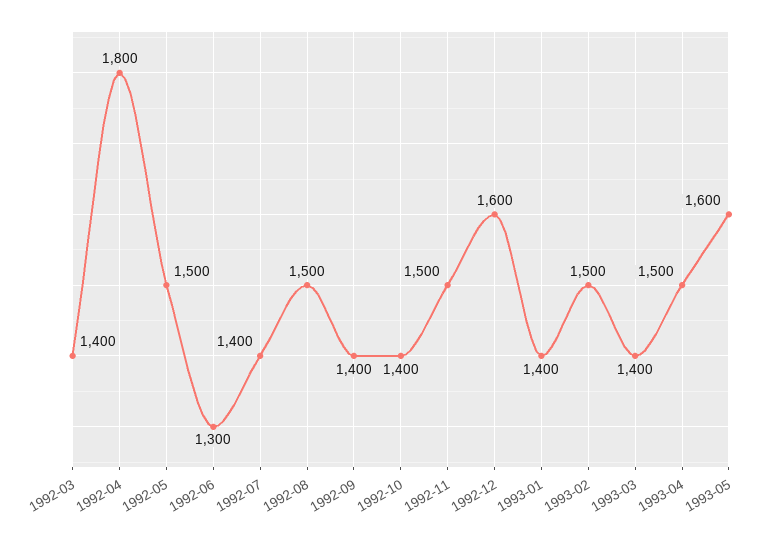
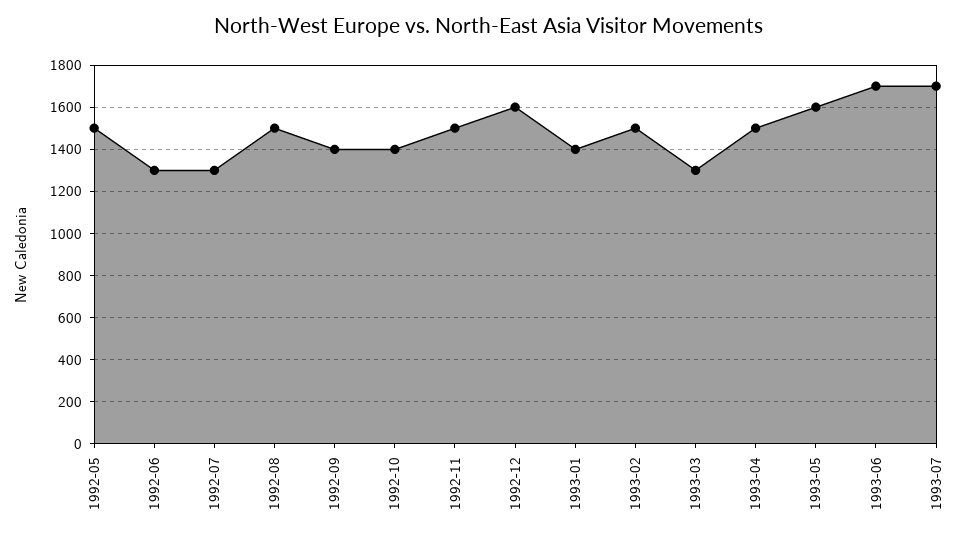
1992-03: 1400 -> none
1992-04: 1800 -> none
1992-07: 1400 -> 1300
1993-03: 1400 -> 1300
1993-06: none -> 1700
1993-07: none -> 1700

